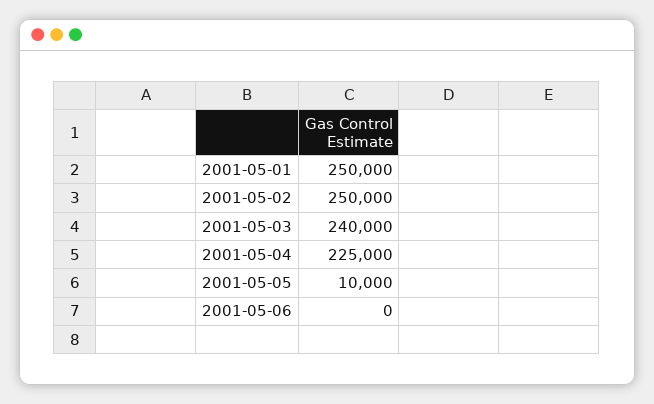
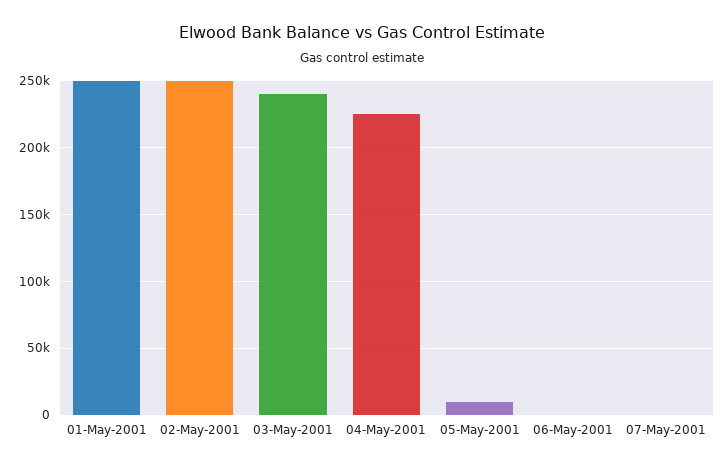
07-May-2001: none -> 0

